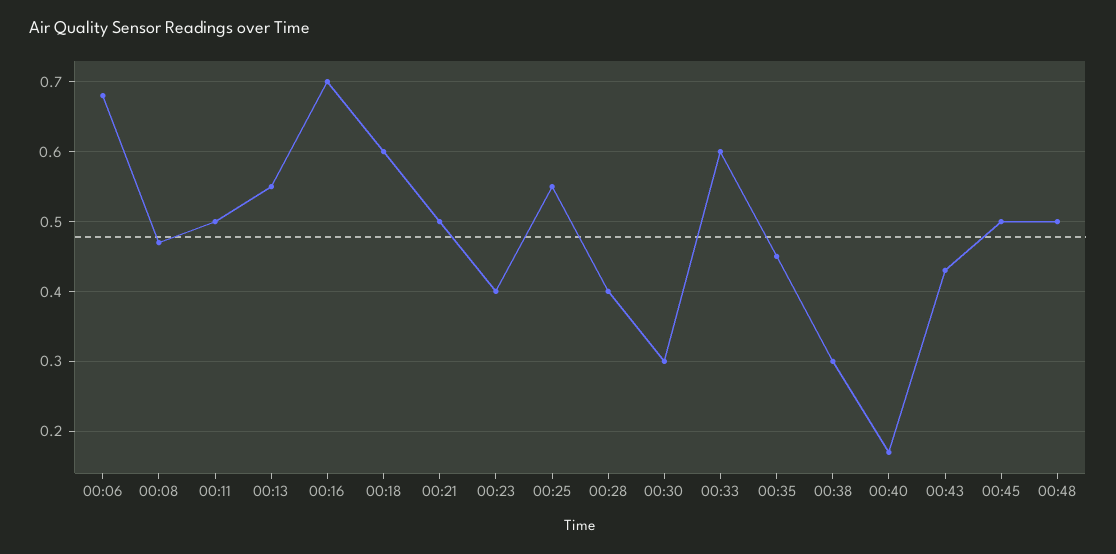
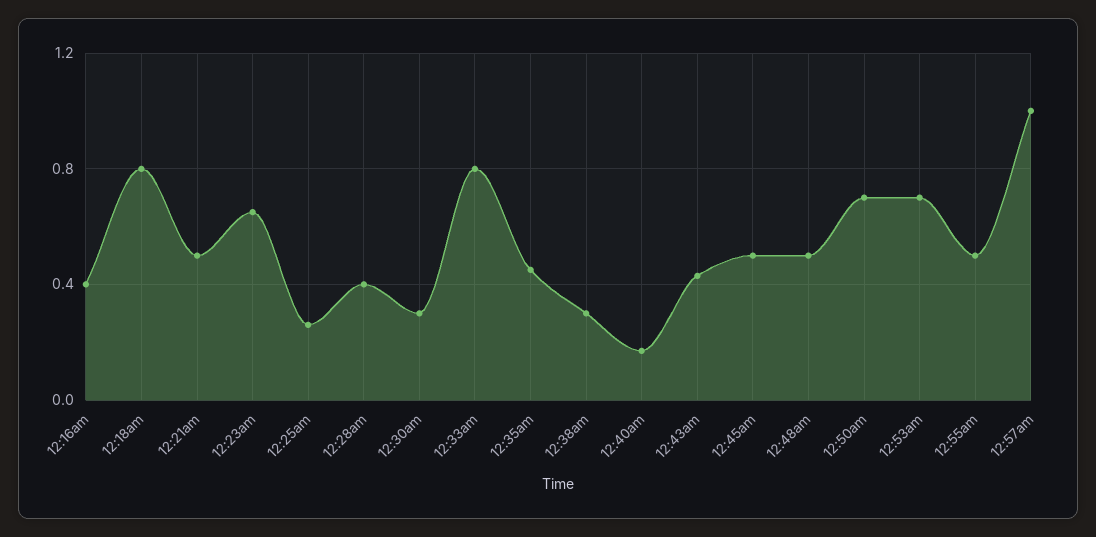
00:06: 0.68 -> none
00:08: 0.47 -> none
00:11: 0.5 -> none
00:13: 0.55 -> none
00:16: 0.7 -> 0.4
00:18: 0.6 -> 0.8
00:23: 0.4 -> 0.65
00:25: 0.55 -> 0.25
00:33: 0.6 -> 0.8
12:50am: none -> 0.7
12:53am: none -> 0.7
12:55am: none -> 0.5
12:57am: none -> 1

